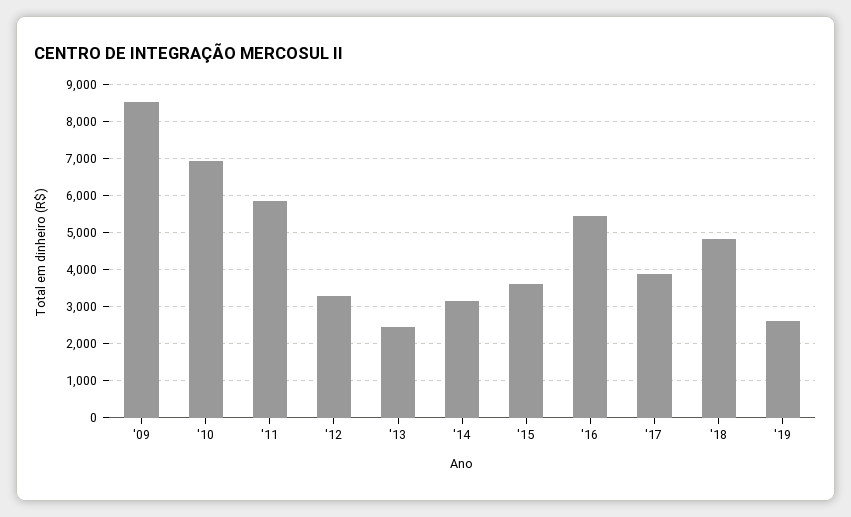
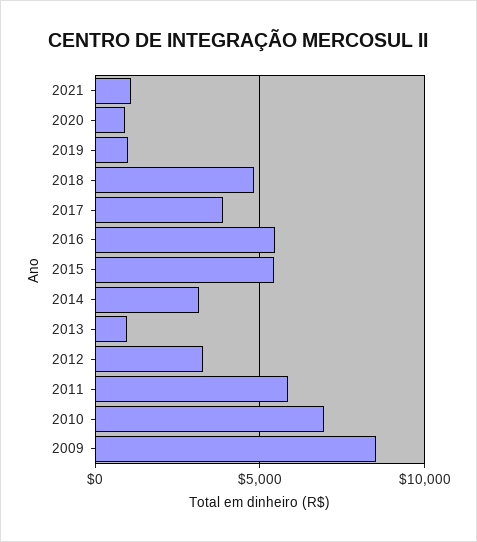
'13: 2400 -> 1000
'15: 3600 -> 5500
'19: 2600 -> 1000
2021: none -> 1000
2020: none -> 1000

